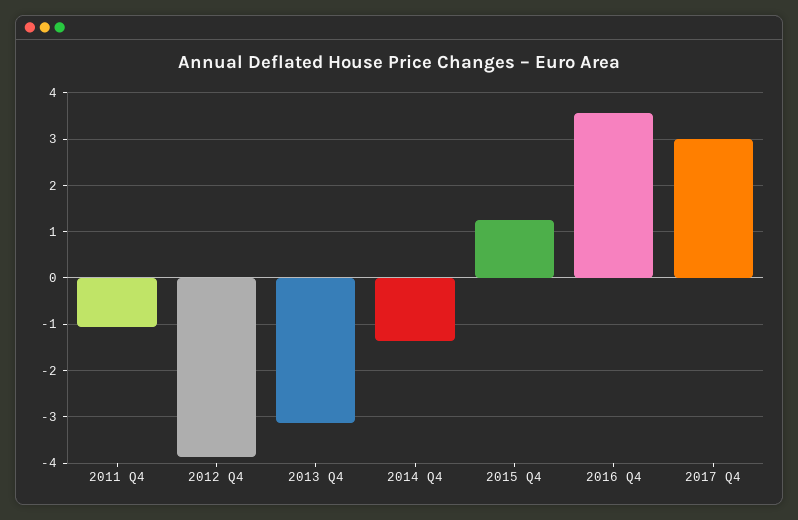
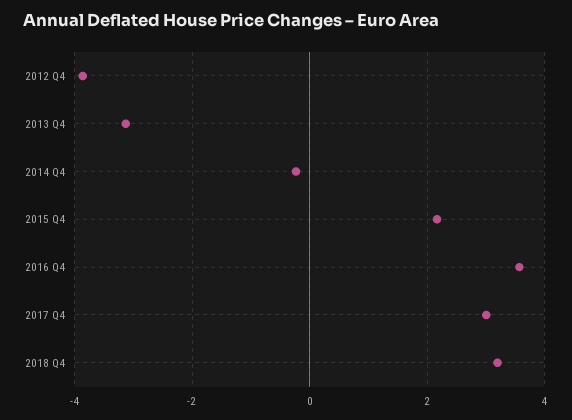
2011 Q4: -1 -> none
2014 Q4: -1.4 -> -0.2
2015 Q4: 1.2 -> 2.2
2018 Q4: none -> 3.2

